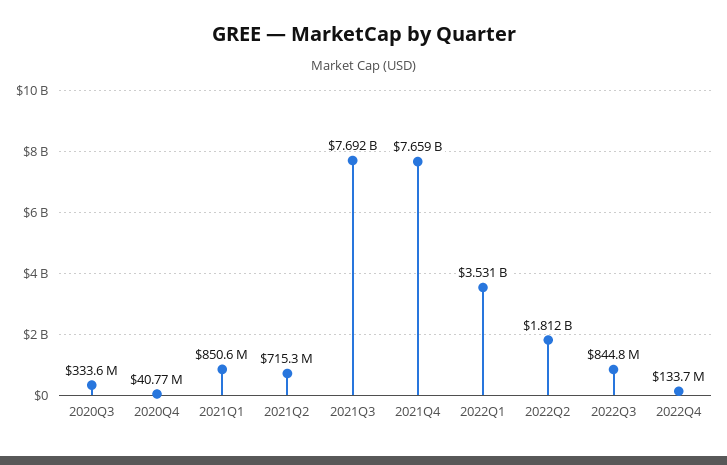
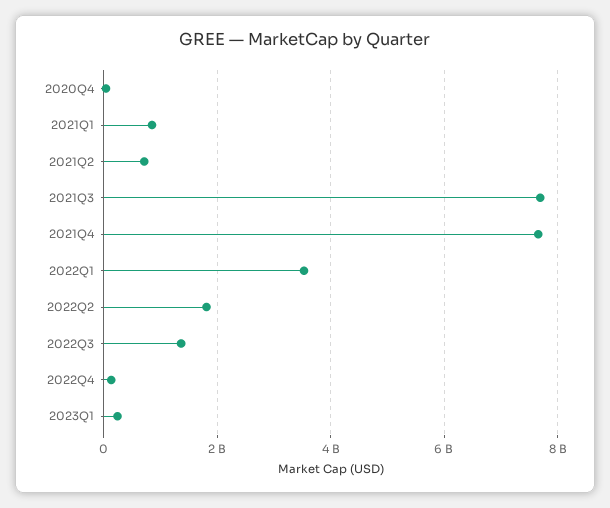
2020Q3: 333600000 -> none
2022Q3: 844800000 -> 1400000000
2023Q1: none -> 200000000

